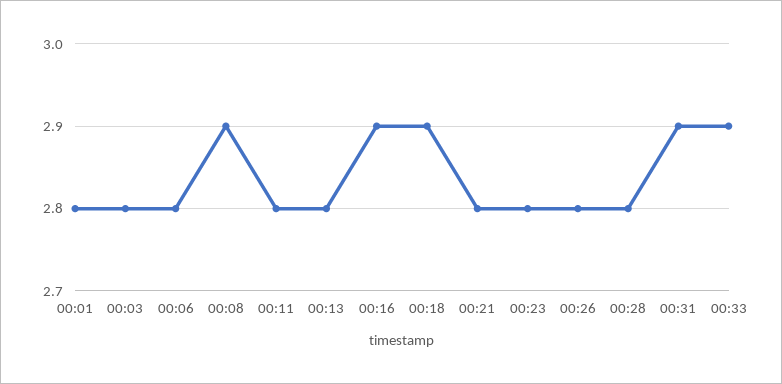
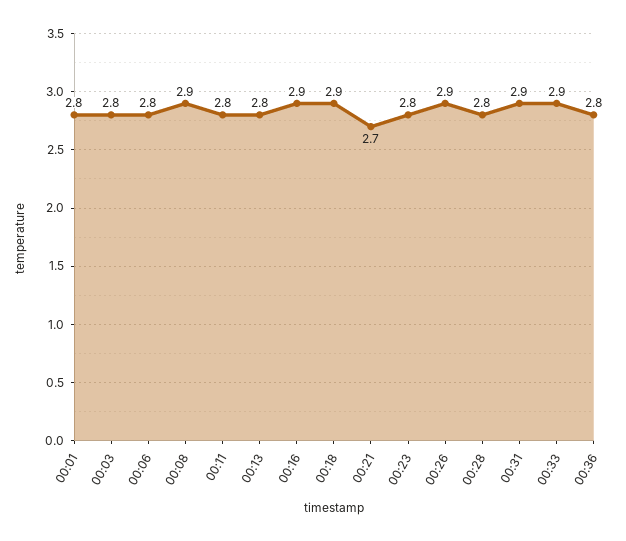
00:21: 2.8 -> 2.7
00:26: 2.8 -> 2.9
00:36: none -> 2.8

